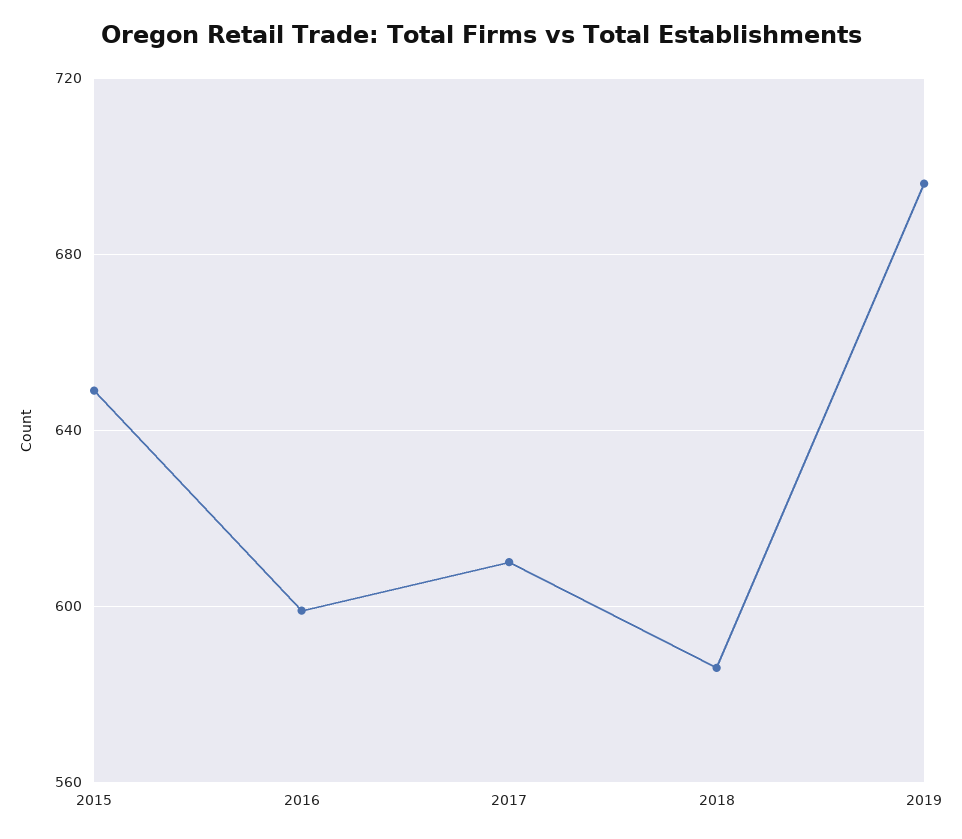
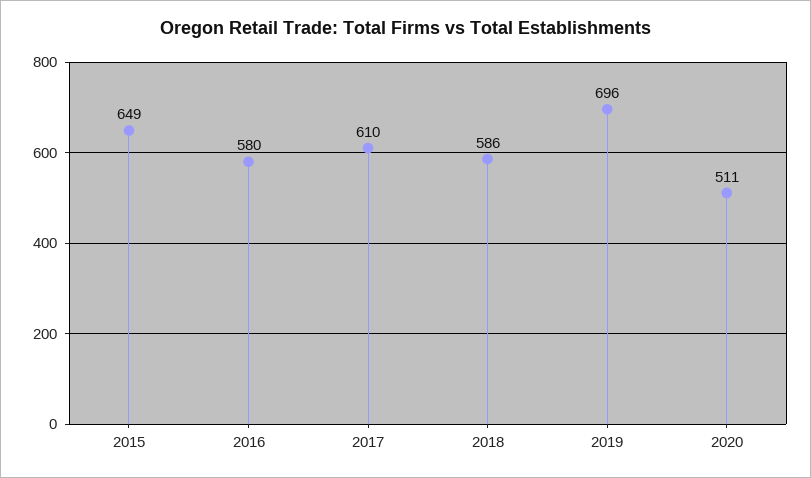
2016: 600 -> 580
2020: none -> 511

